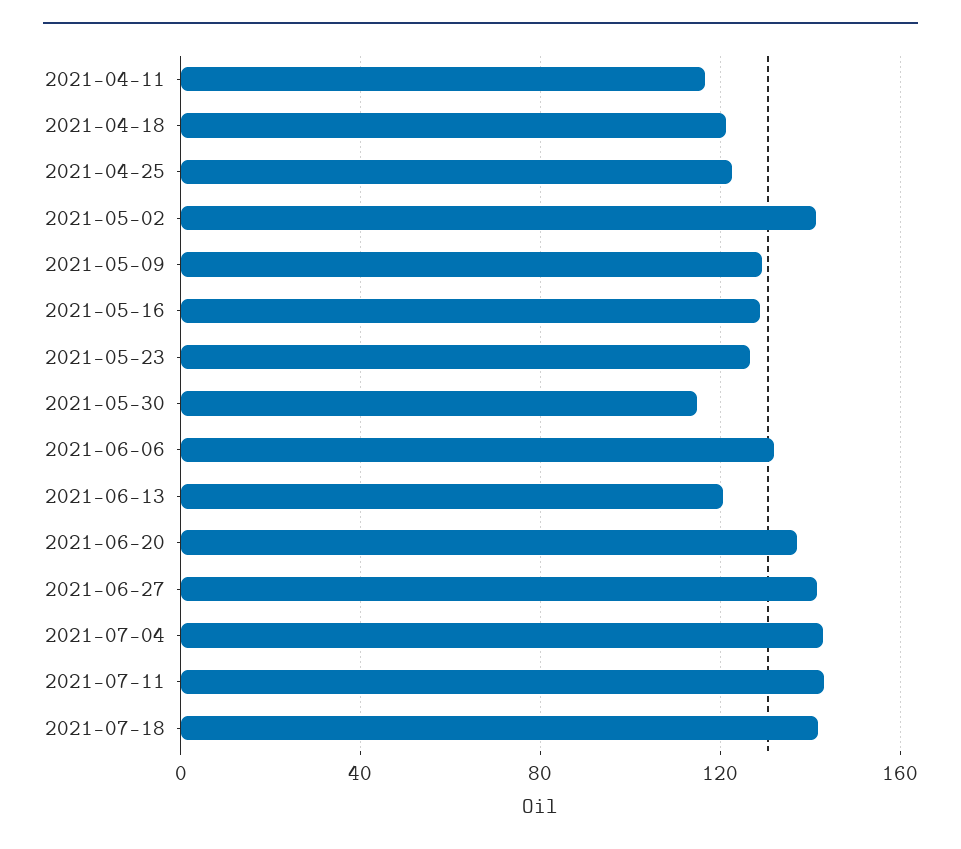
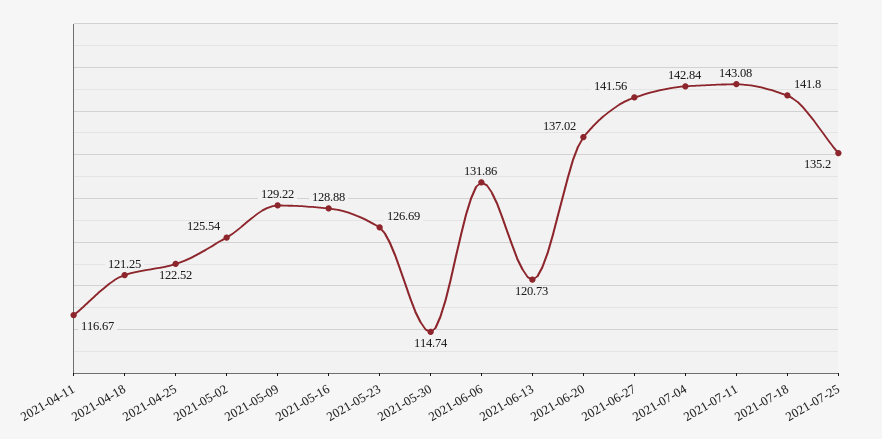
2021-05-02: 140 -> 125.54
2021-07-25: none -> 135.2

